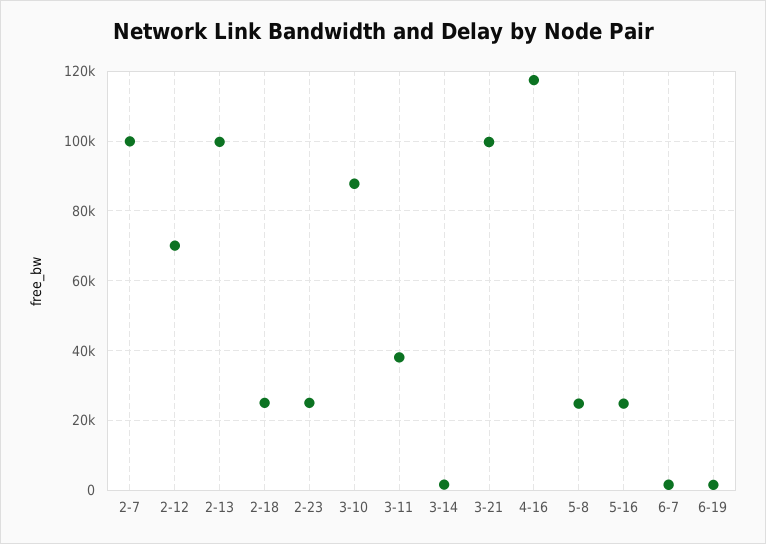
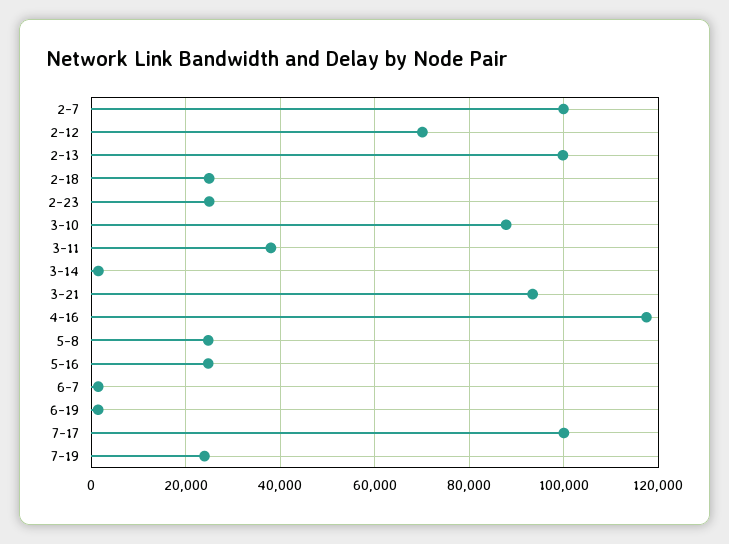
3-21: 100000 -> 94000
7-17: none -> 100000
7-19: none -> 24000

